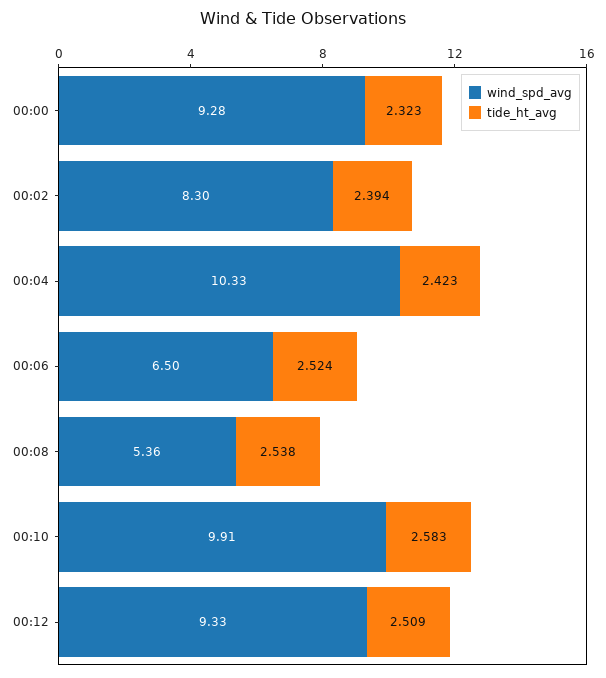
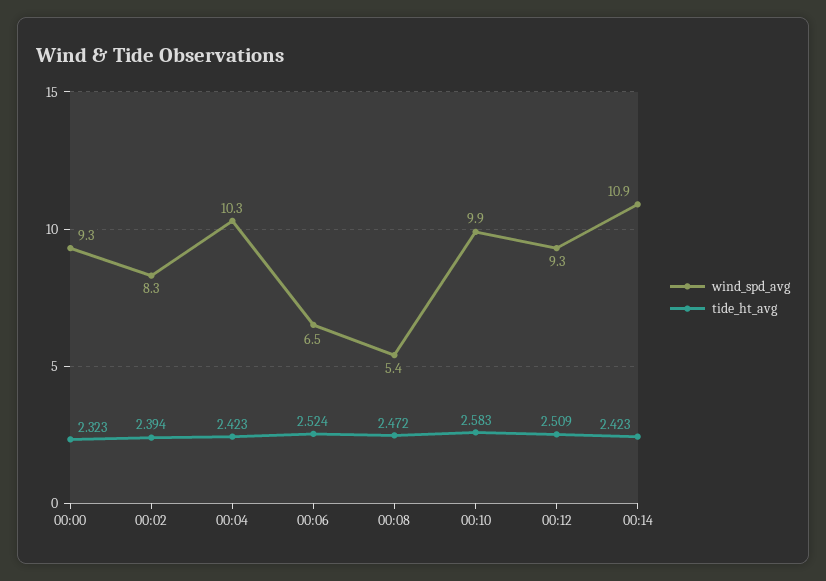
tide_ht_avg, 00:08: 2.538 -> 2.472
wind_spd_avg, 00:14: none -> 10.9
tide_ht_avg, 00:14: none -> 2.423

